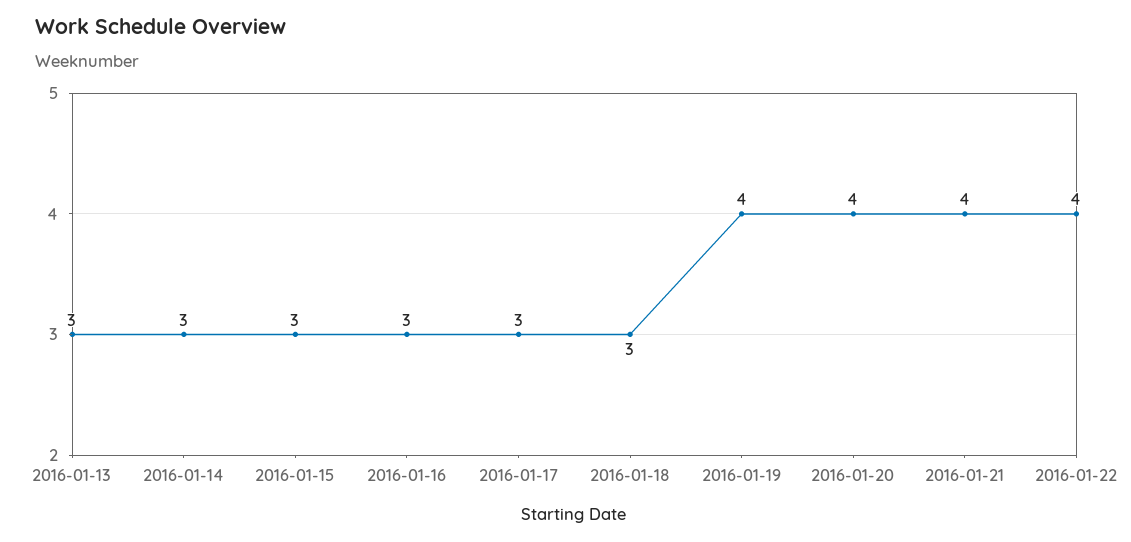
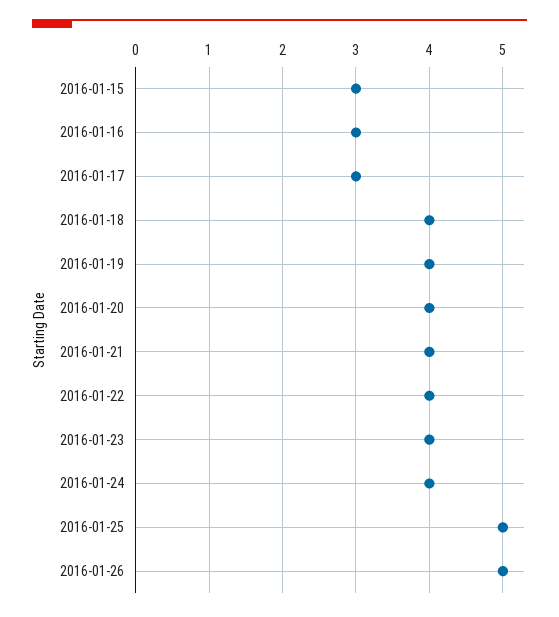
2016-01-13: 3 -> none
2016-01-14: 3 -> none
2016-01-18: 3 -> 4
2016-01-23: none -> 4
2016-01-24: none -> 4
2016-01-25: none -> 5
2016-01-26: none -> 5

